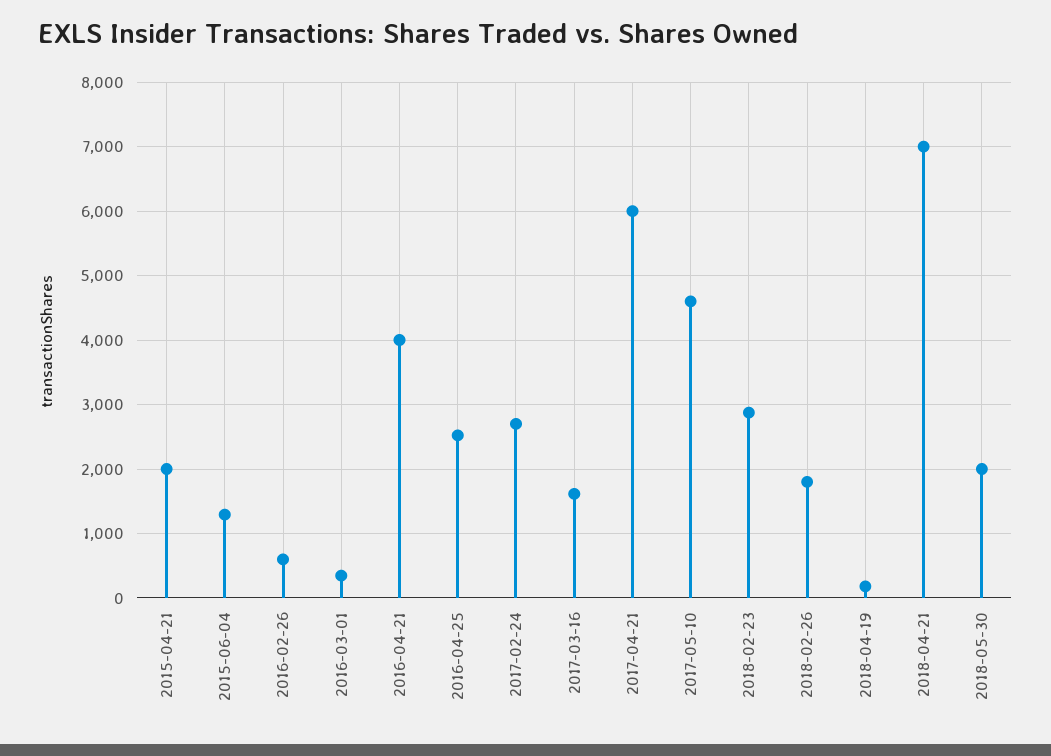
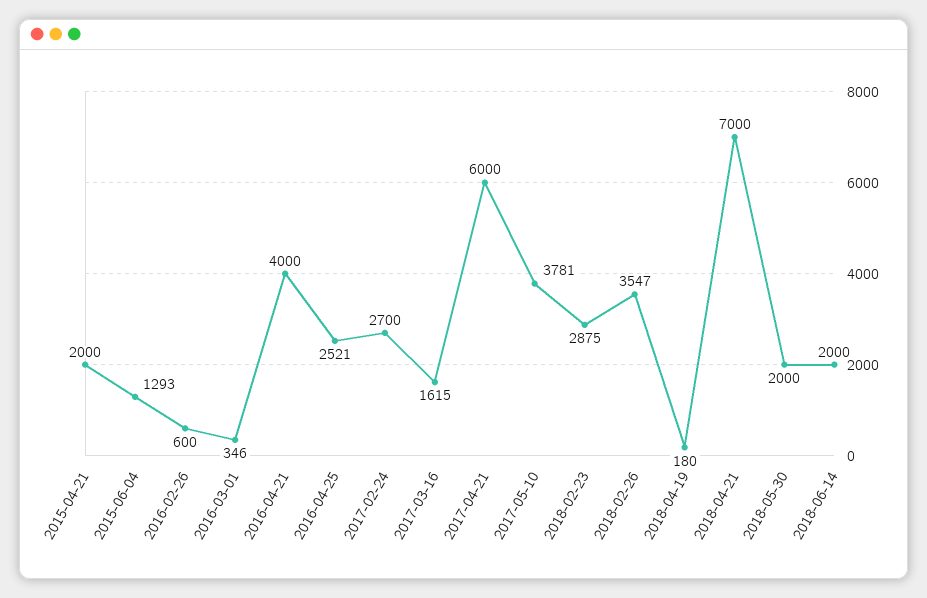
2017-05-10: 4600 -> 3781
2018-02-26: 1800 -> 3547
2018-06-14: none -> 2000

